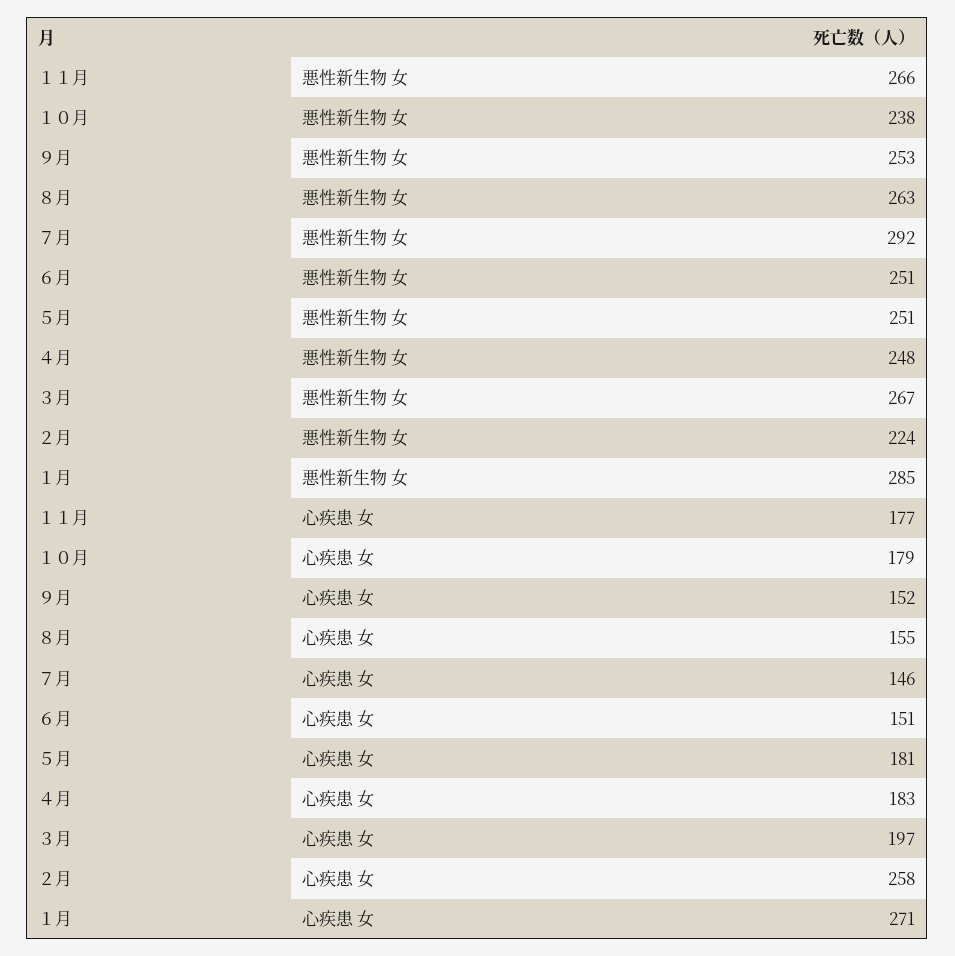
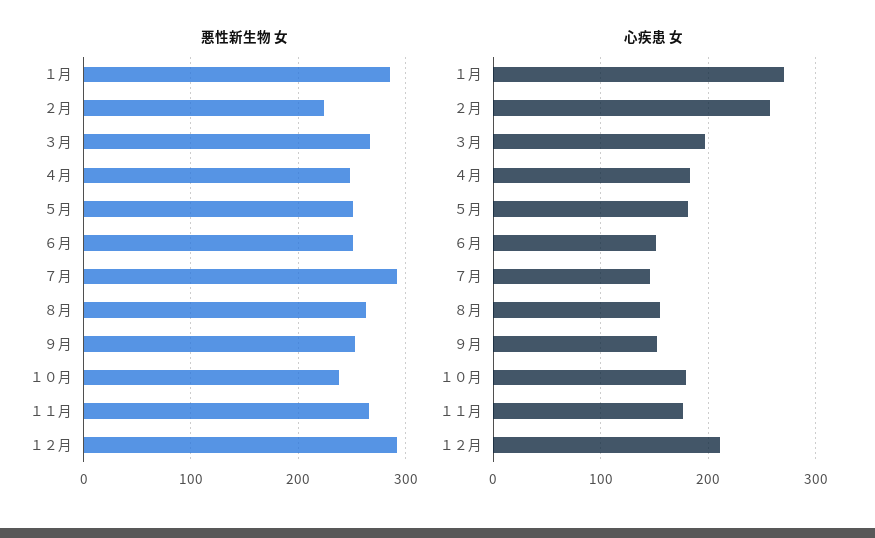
悪性新生物 女, １２月: none -> 290
心疾患 女, １２月: none -> 210

